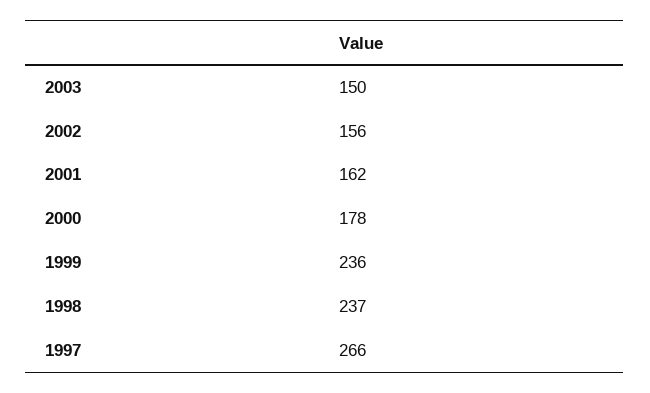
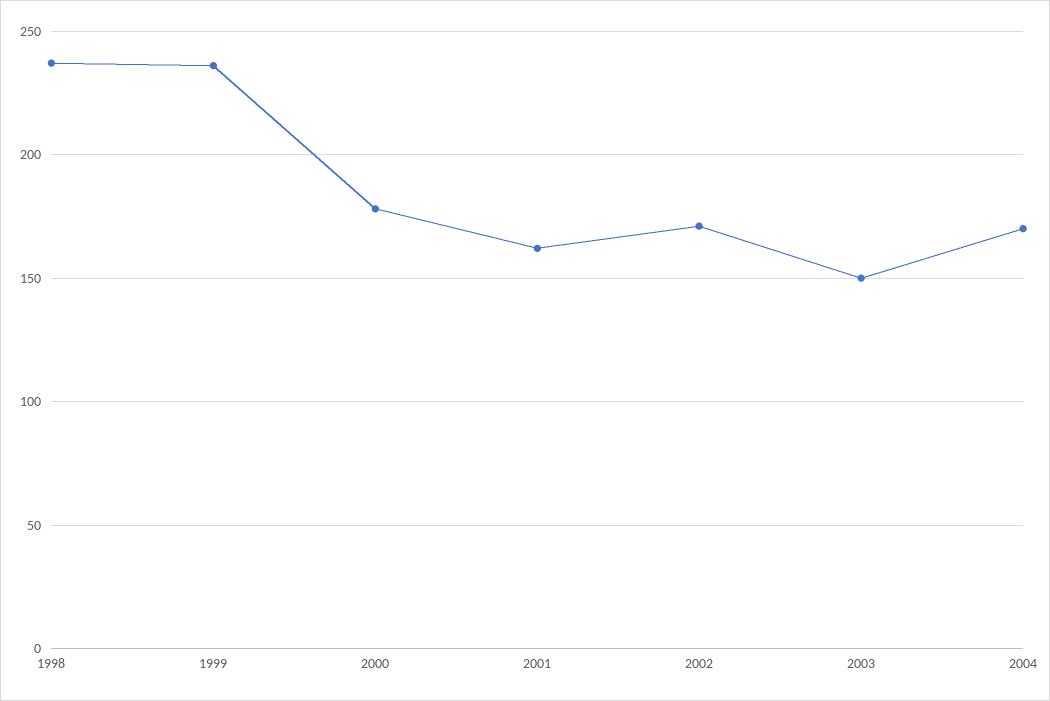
2002: 156 -> 170
1997: 266 -> none
2004: none -> 170

